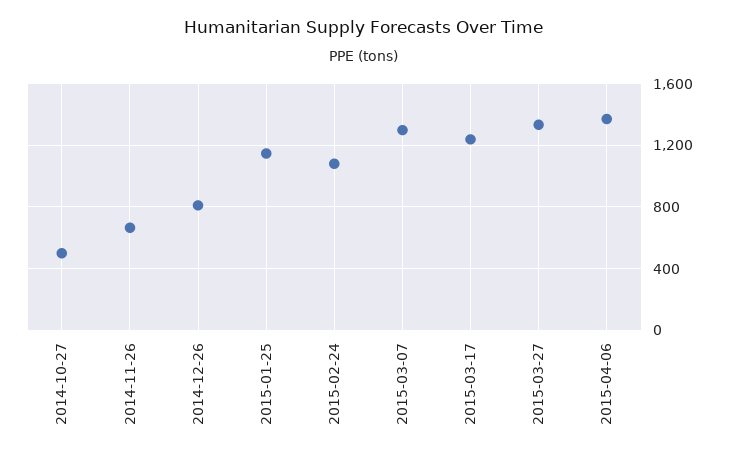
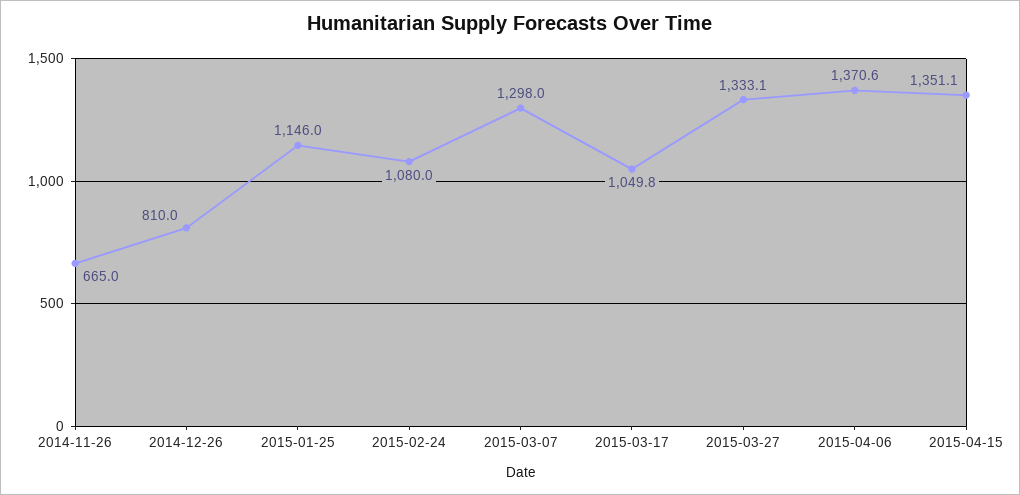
2014-10-27: 500 -> none
2015-03-17: 1250 -> 1049.8
2015-04-15: none -> 1351.1

